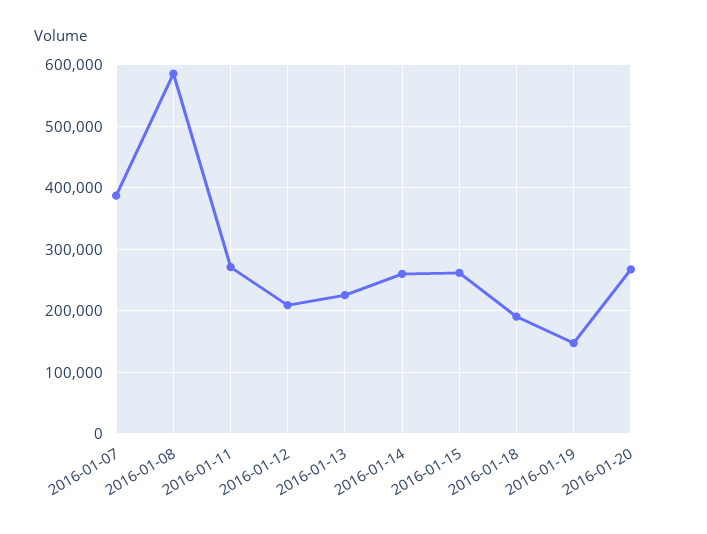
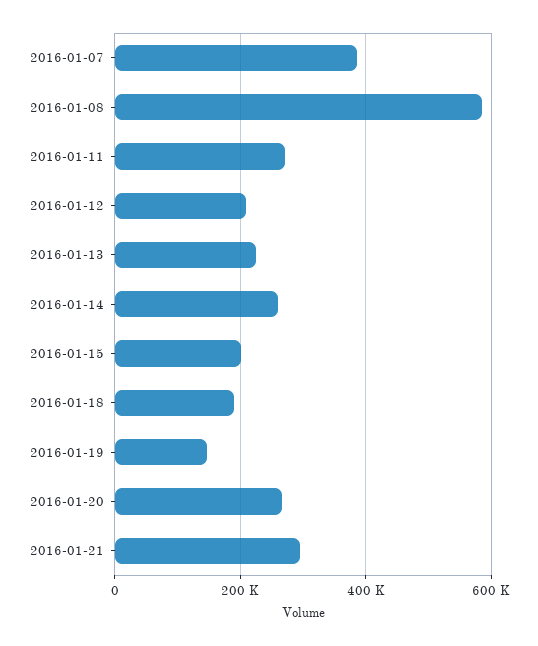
2016-01-15: 260000 -> 200000
2016-01-21: none -> 300000

